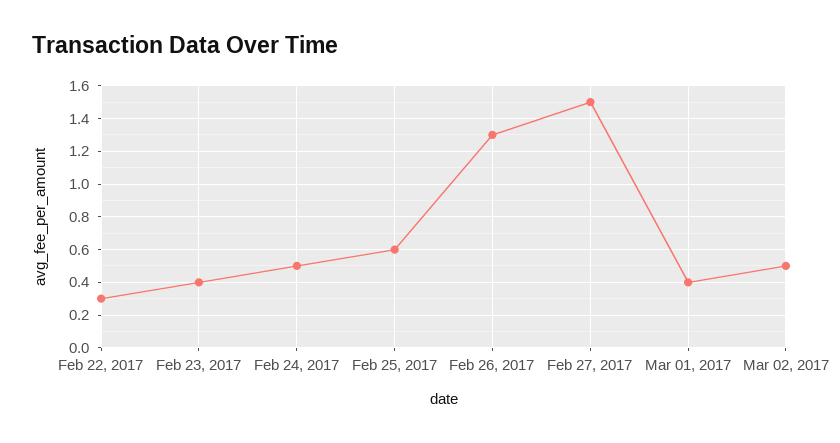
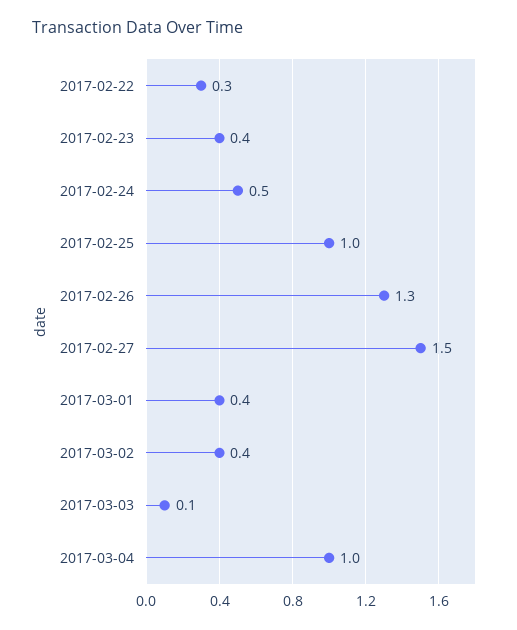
Feb 25, 2017: 0.6 -> 1
Mar 02, 2017: 0.5 -> 0.4
2017-03-03: none -> 0.1
2017-03-04: none -> 1

